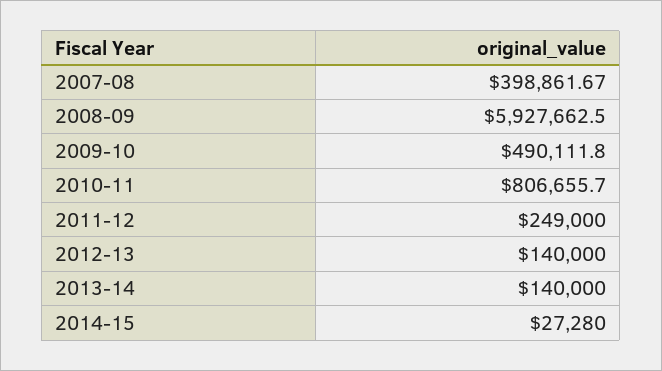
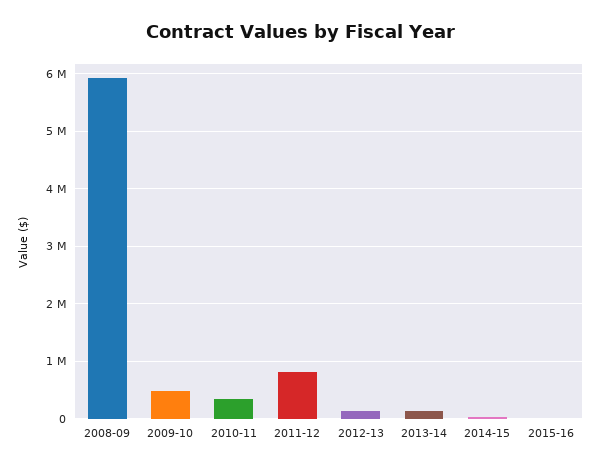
2007-08: 398861.67 -> none
2010-11: 806655.7 -> 400000
2011-12: 249000 -> 800000
2015-16: none -> 0

